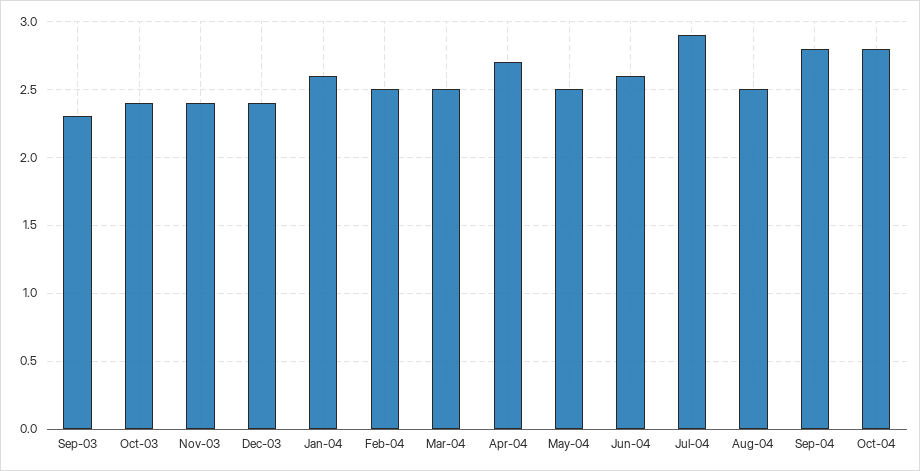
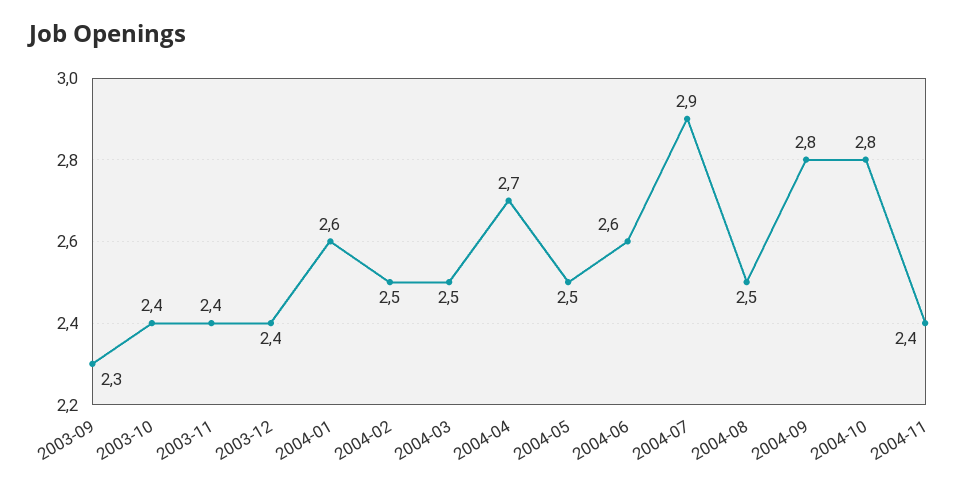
2004-11: none -> 2.4

